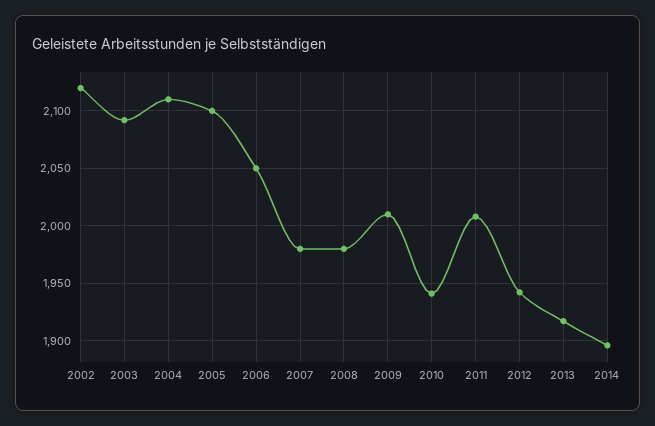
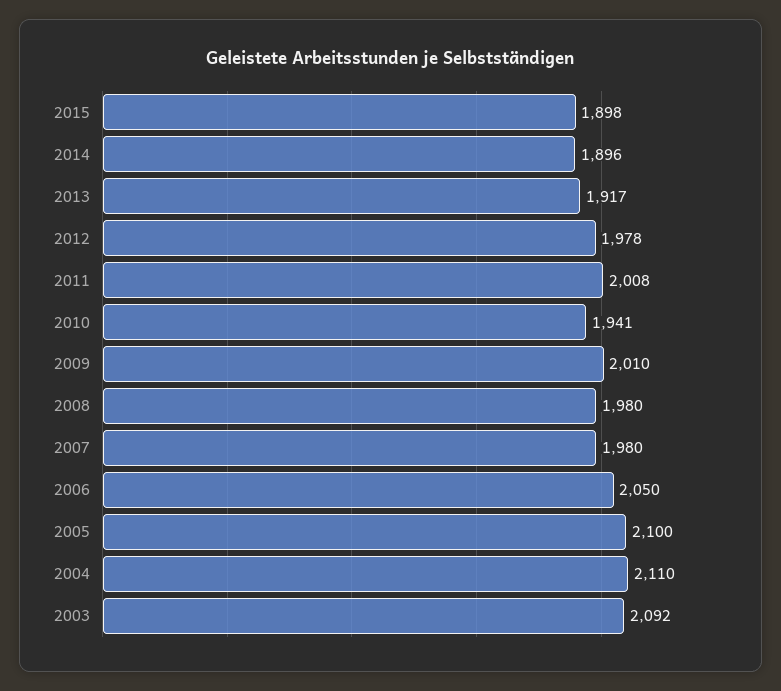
2002: 2120 -> none
2012: 1940 -> 1978
2015: none -> 1898

